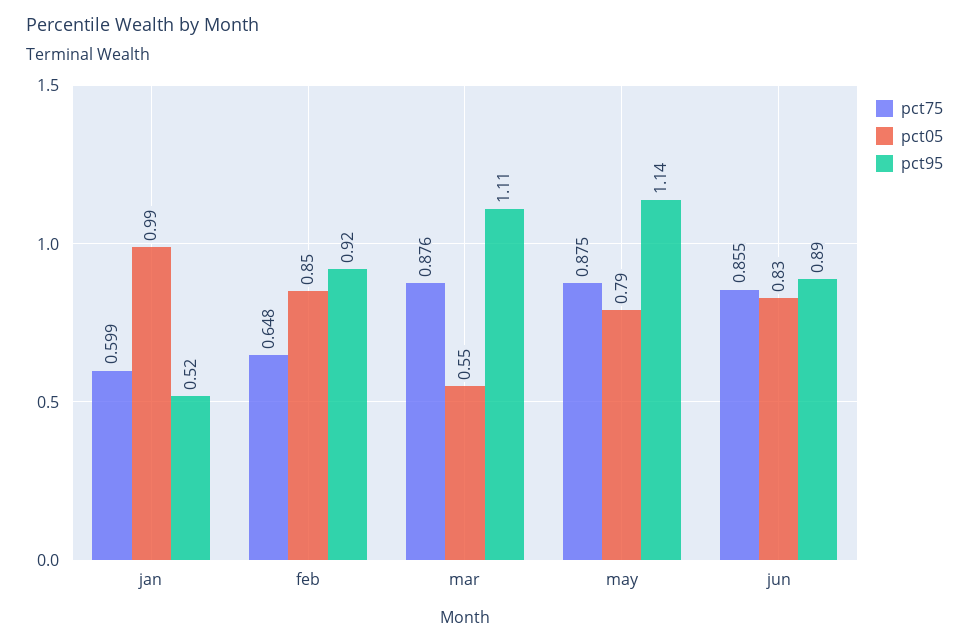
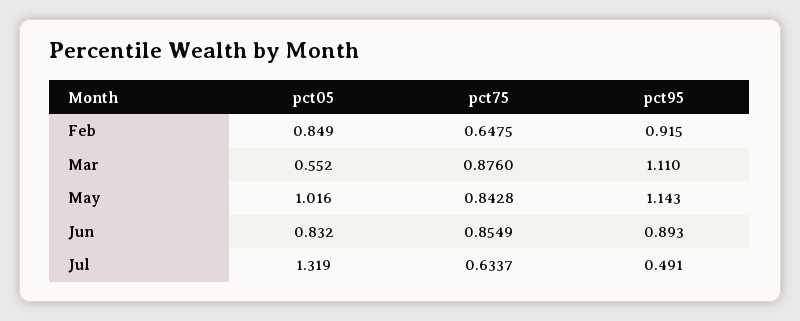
pct75, jan: 0.599 -> none
pct05, jan: 0.99 -> none
pct95, jan: 0.52 -> none
pct75, may: 0.875 -> 0.8428
pct05, may: 0.79 -> 1.016
pct05, Jul: none -> 1.319
pct75, Jul: none -> 0.6337
pct95, Jul: none -> 0.491

